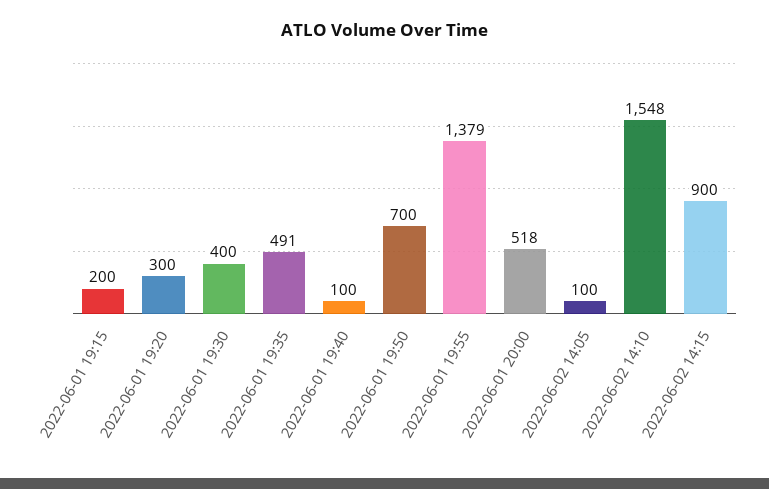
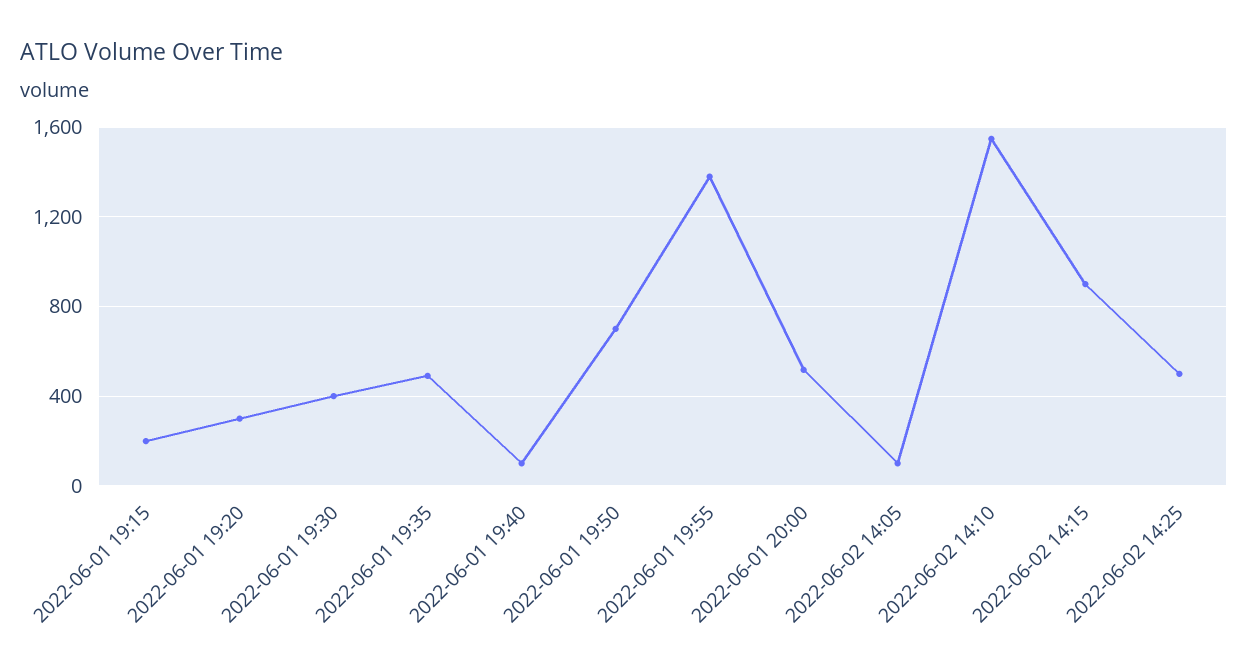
2022-06-02 14:25: none -> 500

